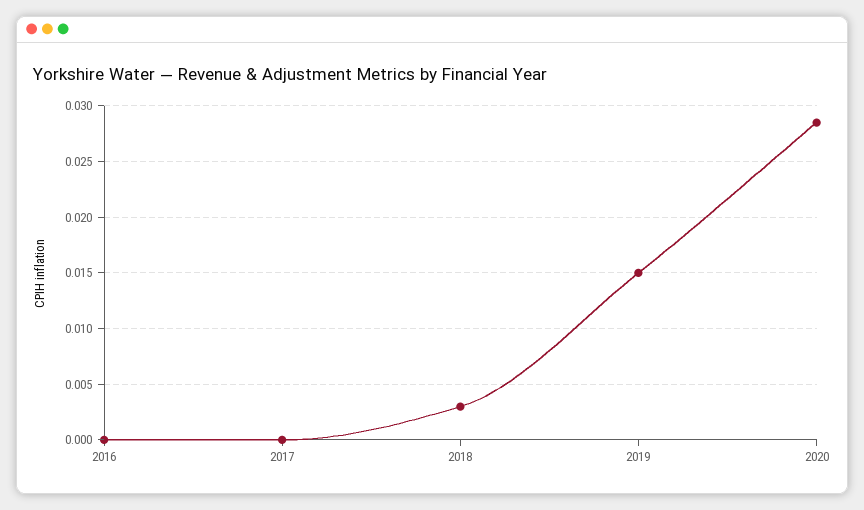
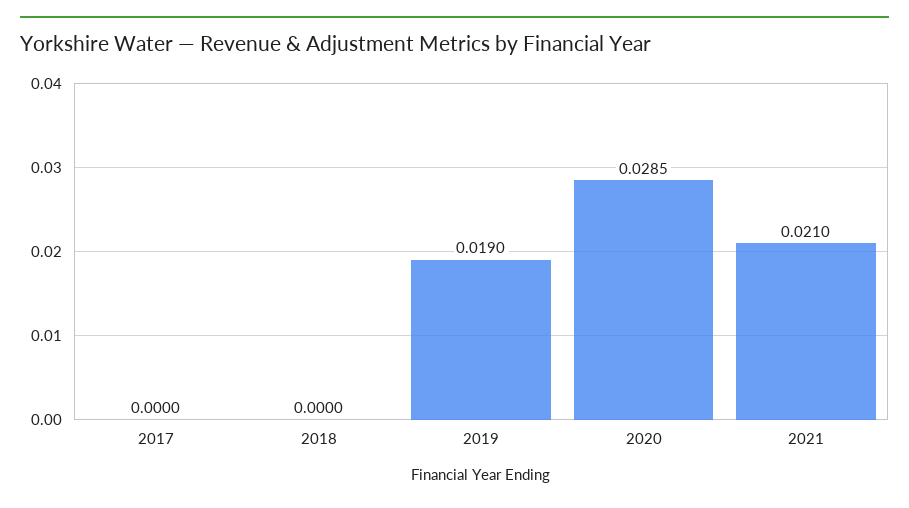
2016: 0 -> none
2018: 0.003 -> 0
2019: 0.015 -> 0.019
2021: none -> 0.021

